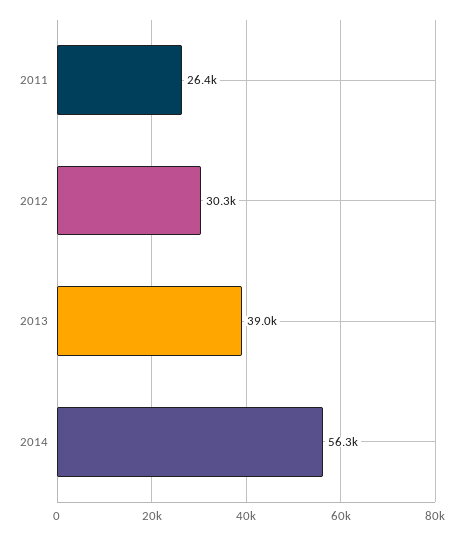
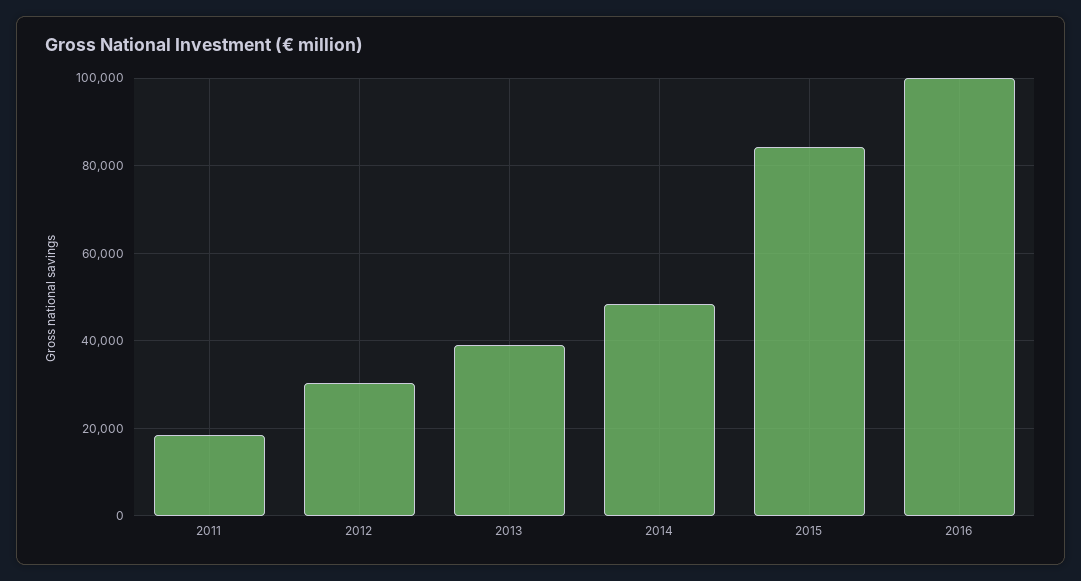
2011: 26400 -> 18000
2014: 56300 -> 48000
2015: none -> 84000
2016: none -> 100000

